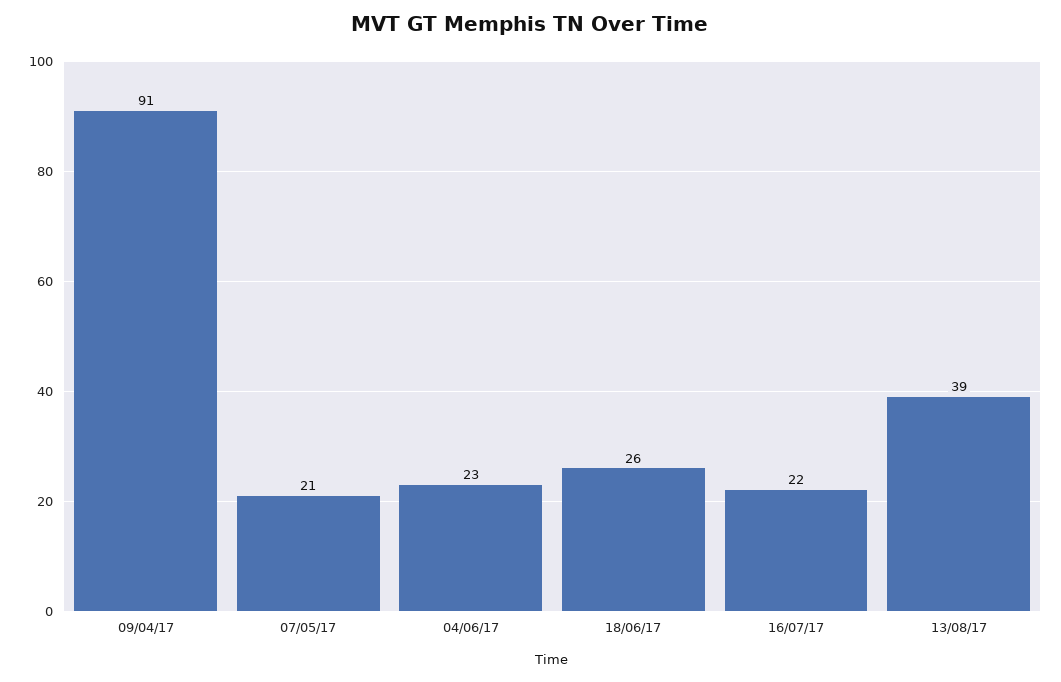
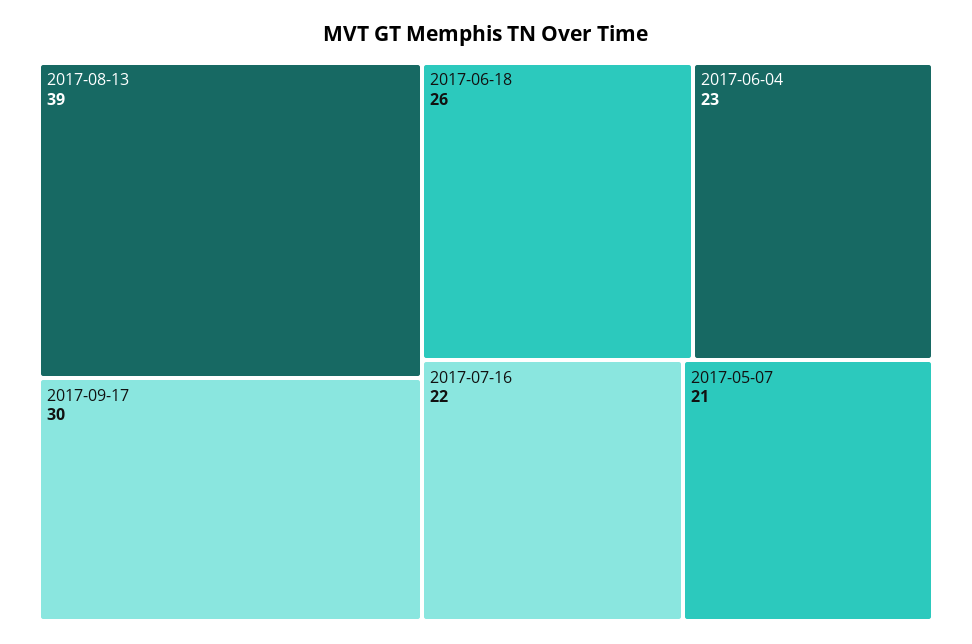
09/04/17: 91 -> none
2017-09-17: none -> 30

